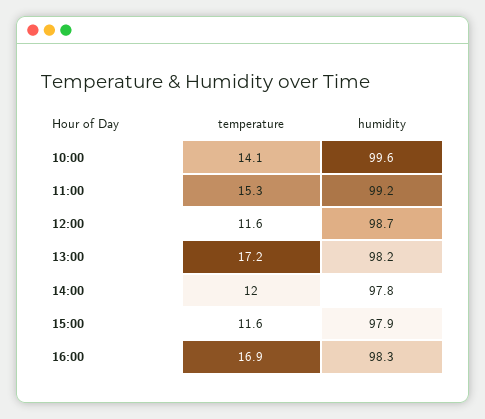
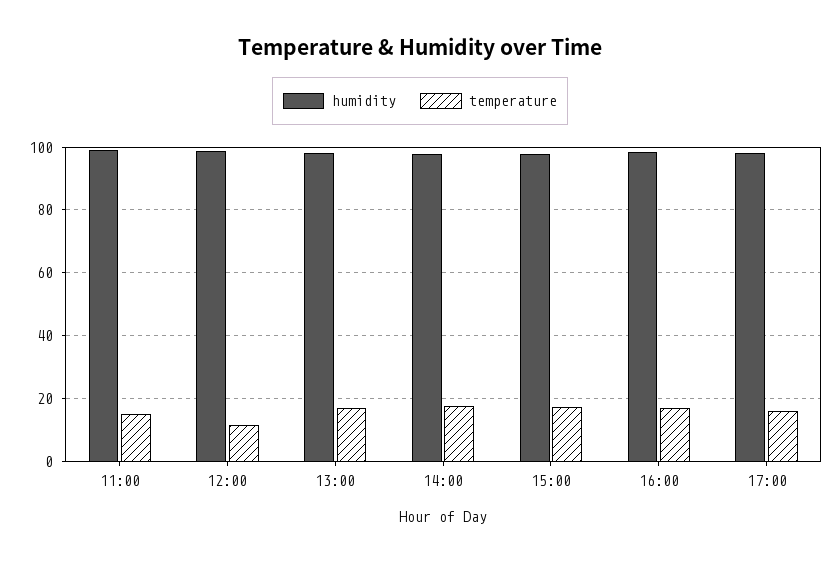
temperature, 10:00: 14.1 -> none
humidity, 10:00: 99.6 -> none
temperature, 14:00: 12 -> 18
temperature, 15:00: 11.6 -> 18
humidity, 17:00: none -> 98
temperature, 17:00: none -> 16

